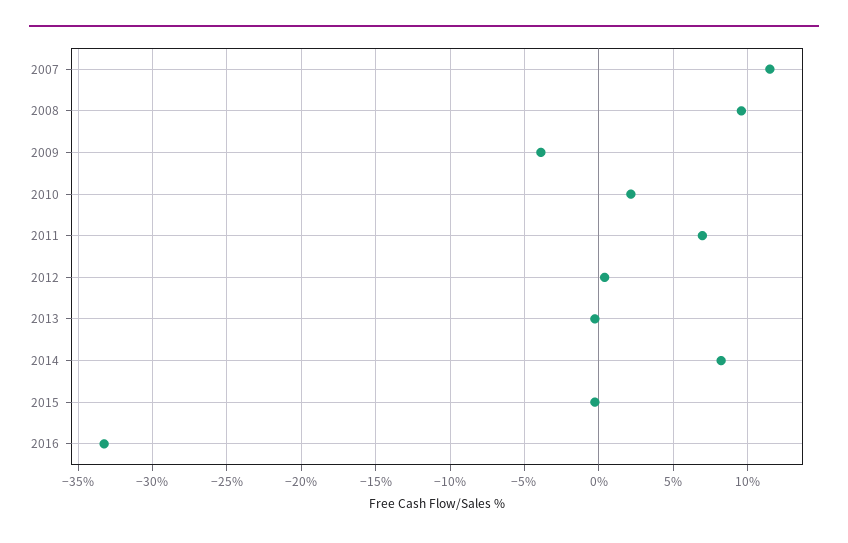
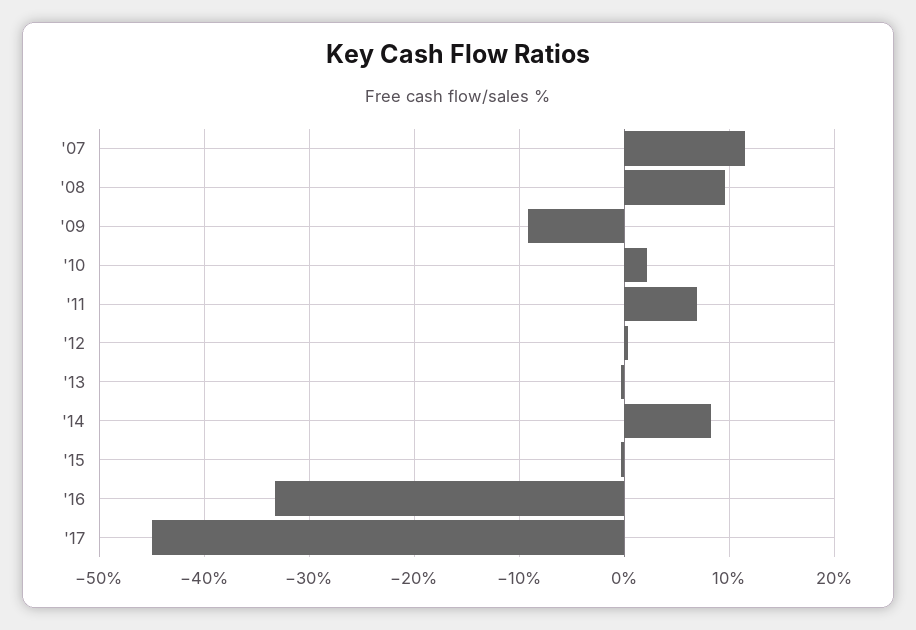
2009: -4 -> -9
'17: none -> -45

